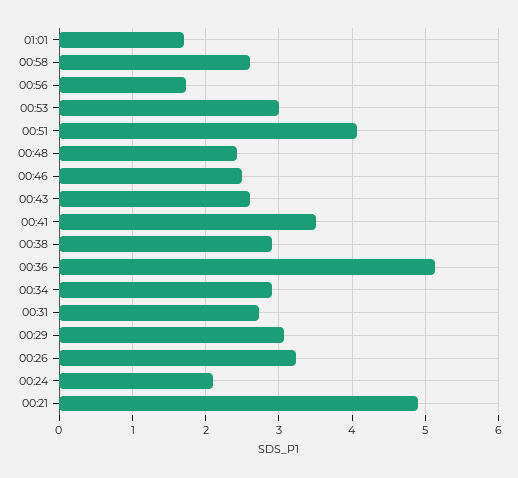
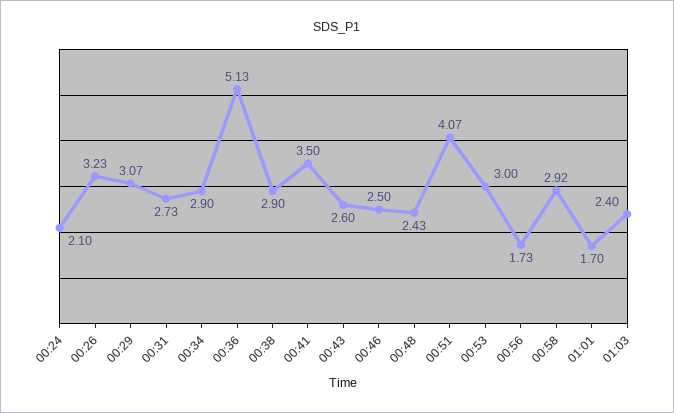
00:58: 2.6 -> 2.92
00:21: 4.9 -> none
01:03: none -> 2.4

